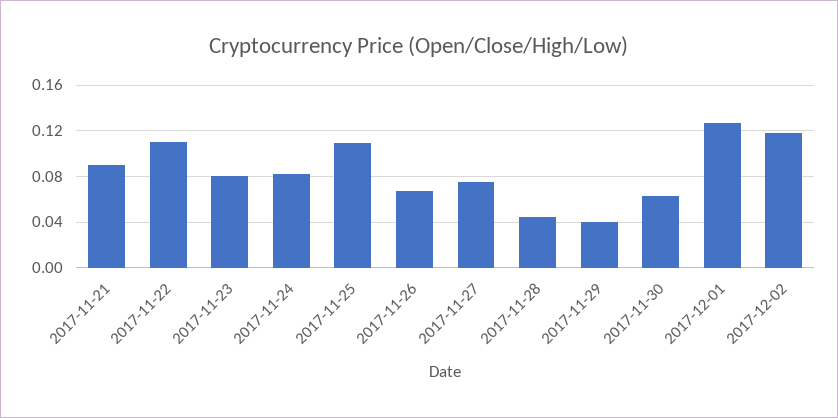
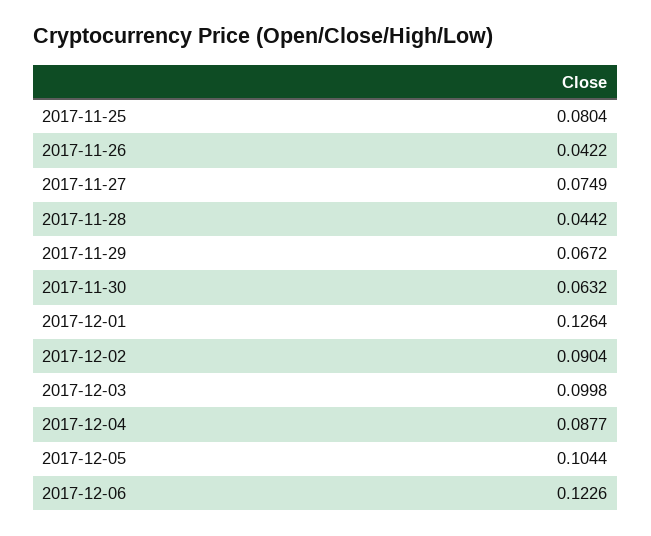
2017-11-21: 0.09 -> none
2017-11-22: 0.11 -> none
2017-11-23: 0.08 -> none
2017-11-24: 0.08 -> none
2017-11-25: 0.11 -> 0.0804
2017-11-26: 0.07 -> 0.0422
2017-11-29: 0.04 -> 0.0672
2017-12-02: 0.12 -> 0.0904
2017-12-03: none -> 0.0998
2017-12-04: none -> 0.0877
2017-12-05: none -> 0.1044
2017-12-06: none -> 0.1226

